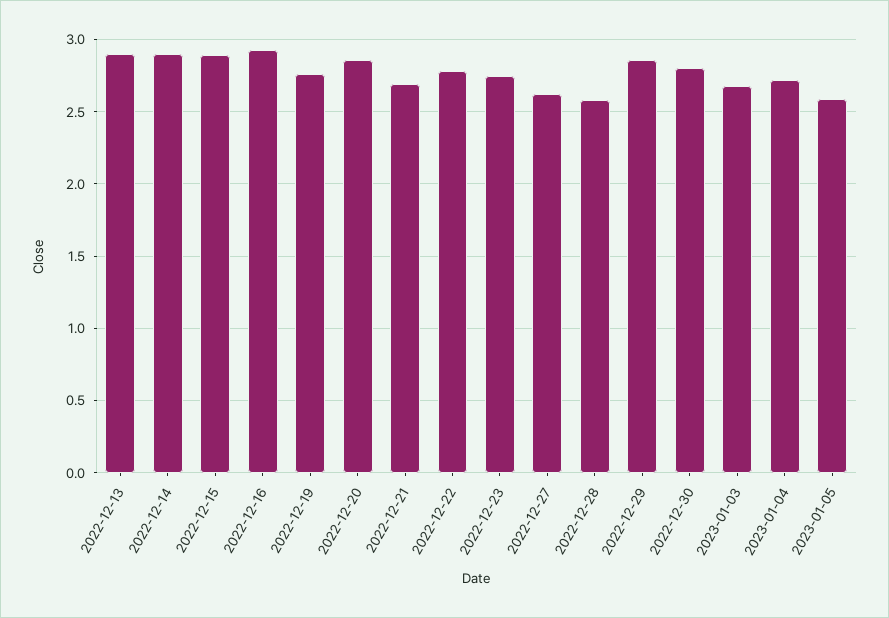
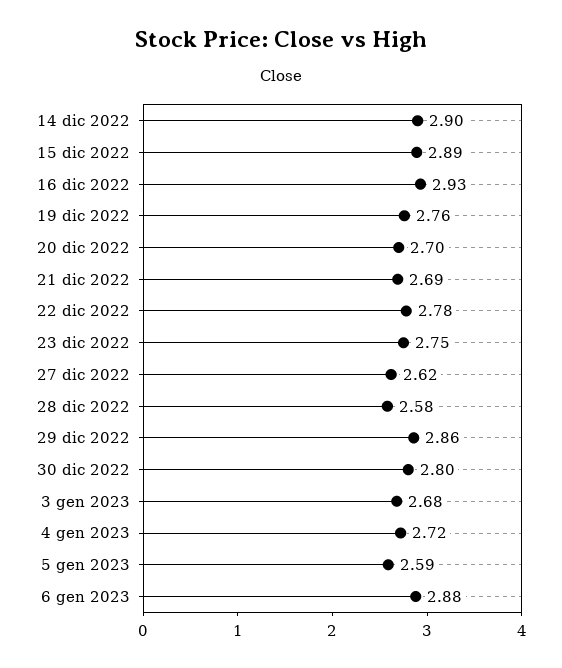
2022-12-13: 2.9 -> none
2022-12-20: 2.85 -> 2.7
6 gen 2023: none -> 2.88

